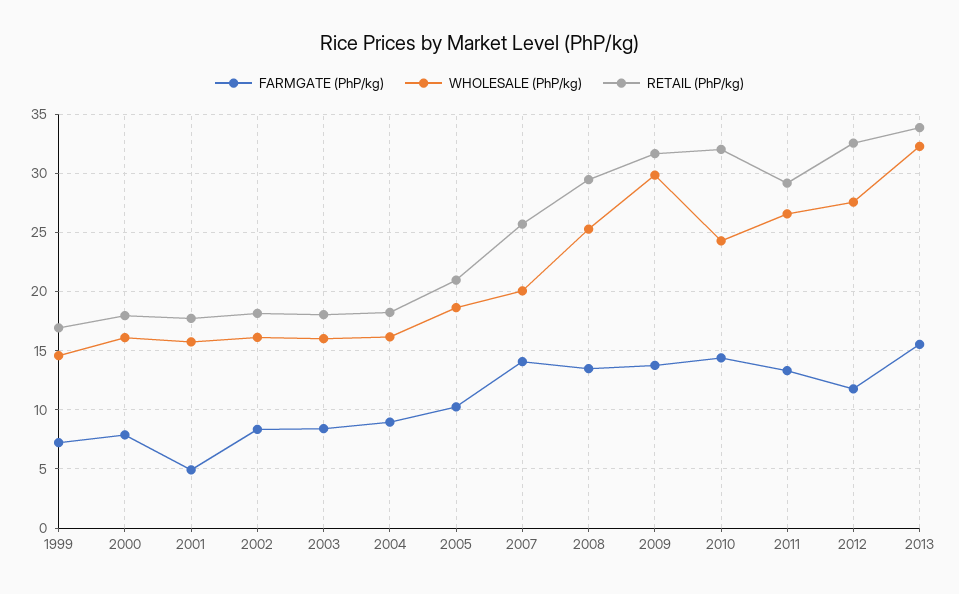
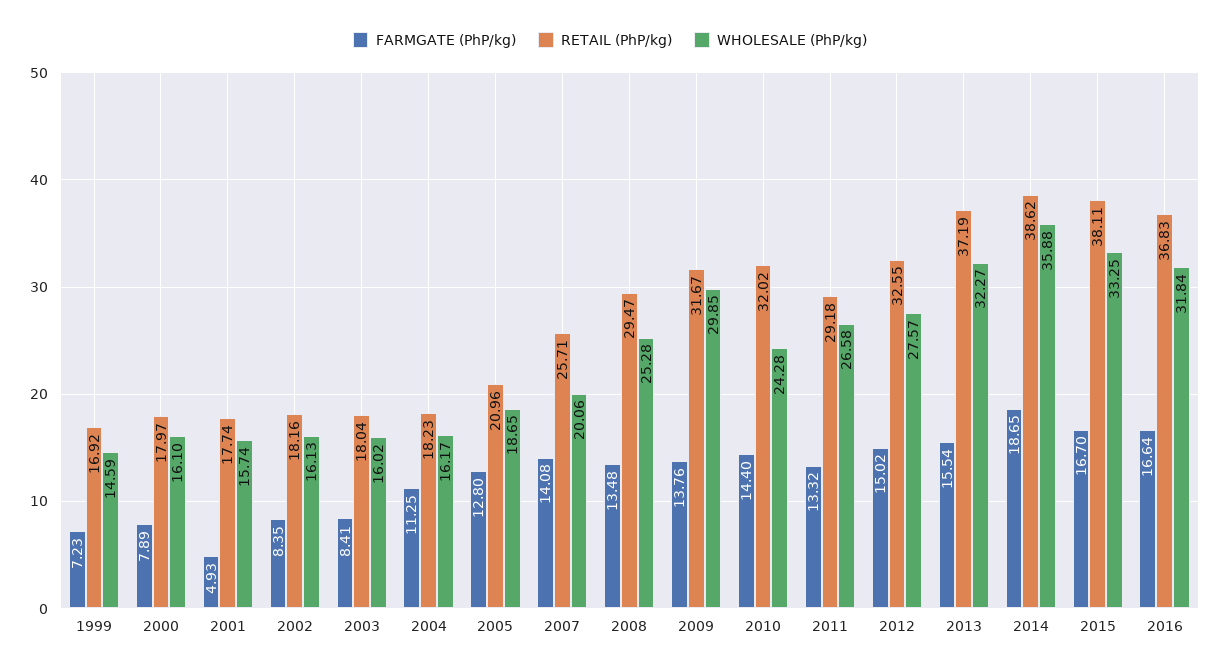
FARMGATE (PhP/kg), 2004: 9 -> 11.25
FARMGATE (PhP/kg), 2005: 10 -> 12.8
FARMGATE (PhP/kg), 2012: 12 -> 15.02
RETAIL (PhP/kg), 2013: 34 -> 37.19
FARMGATE (PhP/kg), 2014: none -> 18.65
RETAIL (PhP/kg), 2014: none -> 38.62
WHOLESALE (PhP/kg), 2014: none -> 35.88
FARMGATE (PhP/kg), 2015: none -> 16.7
RETAIL (PhP/kg), 2015: none -> 38.11
WHOLESALE (PhP/kg), 2015: none -> 33.25
FARMGATE (PhP/kg), 2016: none -> 16.64
RETAIL (PhP/kg), 2016: none -> 36.83
WHOLESALE (PhP/kg), 2016: none -> 31.84

